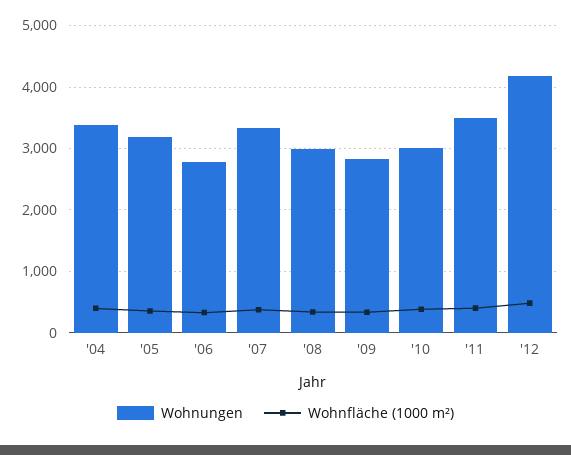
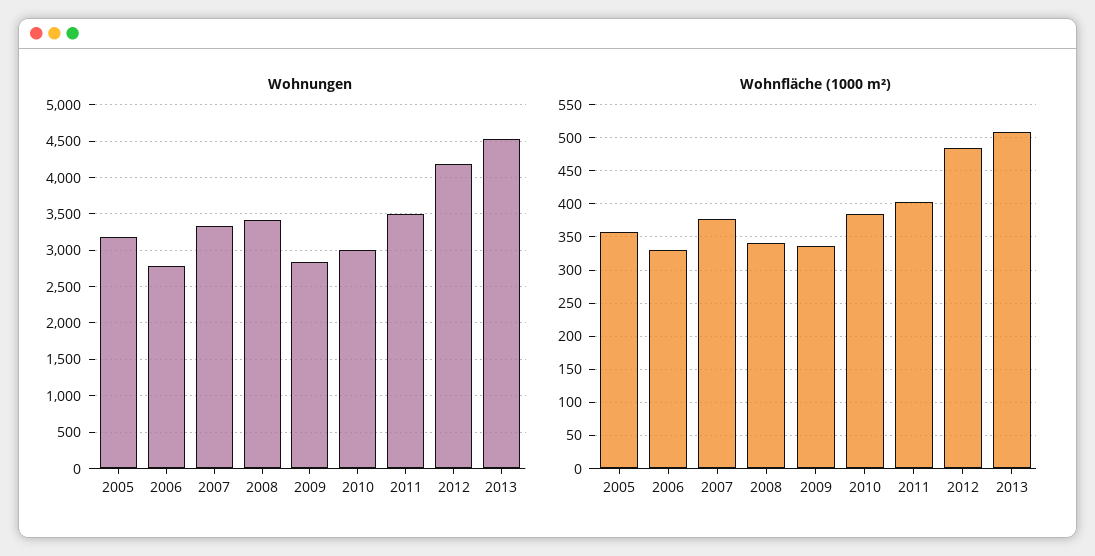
Wohnungen, '04: 3400 -> none
Wohnfläche (1000 m²), '04: 400 -> none
Wohnungen, '08: 3000 -> 3400
Wohnungen, 2013: none -> 4500
Wohnfläche (1000 m²), 2013: none -> 510

